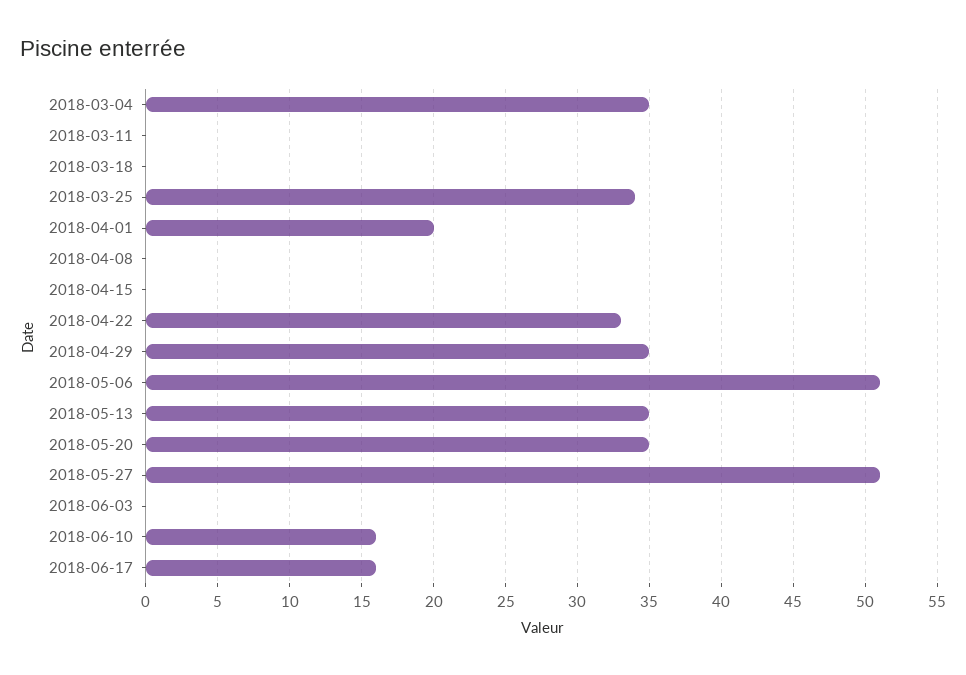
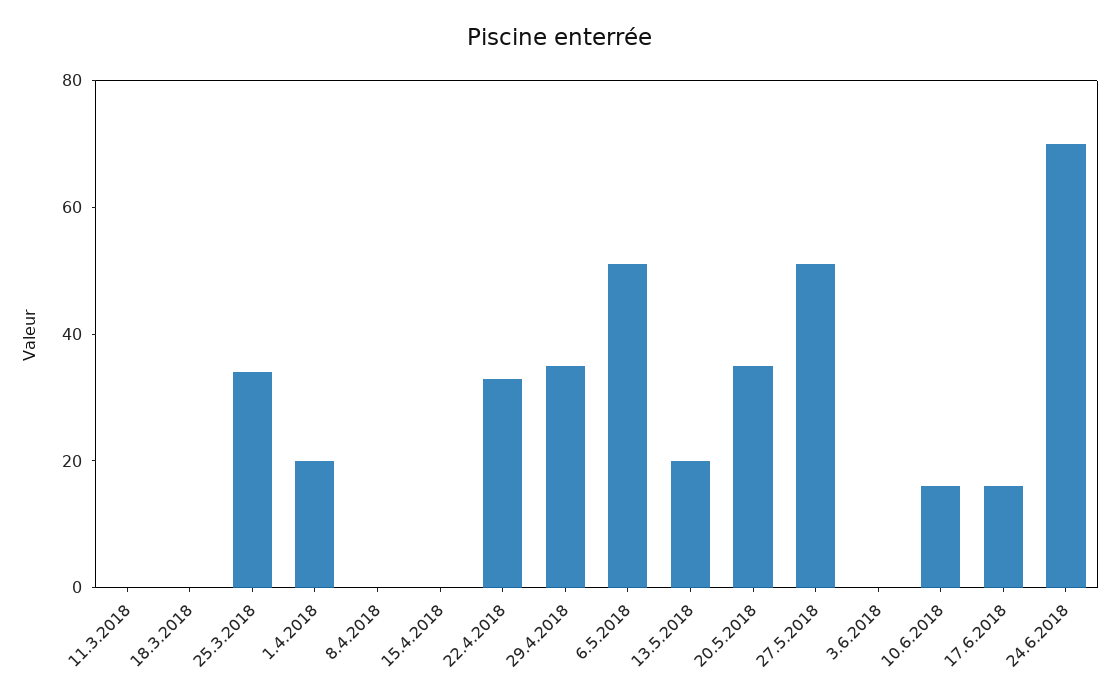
2018-03-04: 35 -> none
2018-05-13: 35 -> 20
24.6.2018: none -> 70

